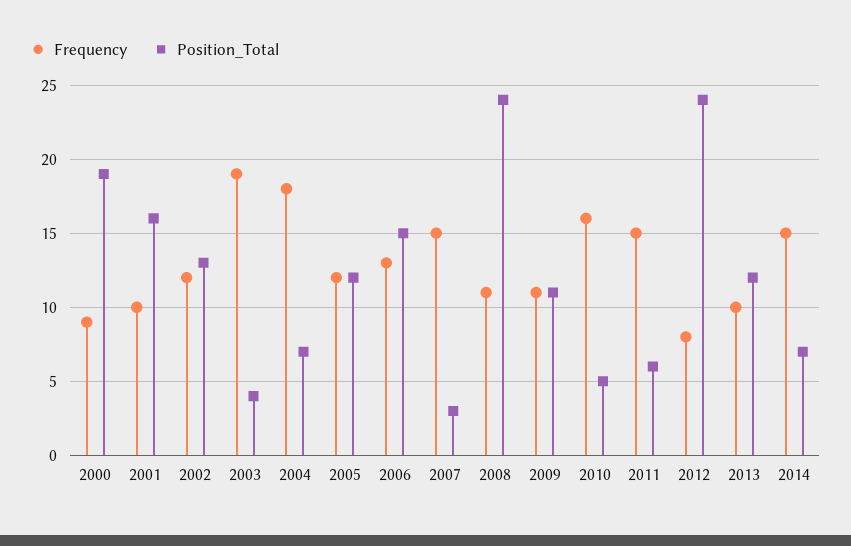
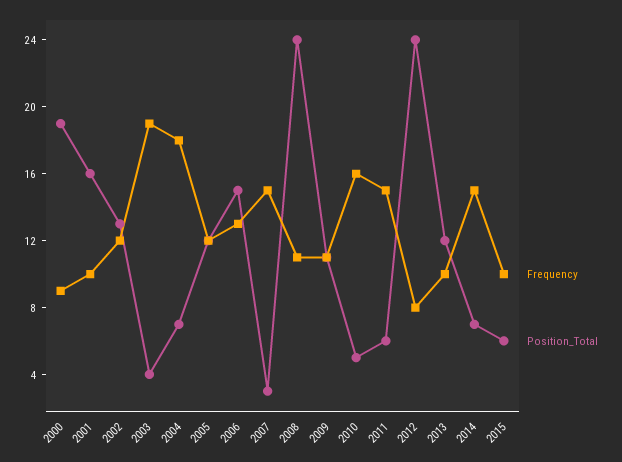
Frequency, 2015: none -> 10
Position_Total, 2015: none -> 6

